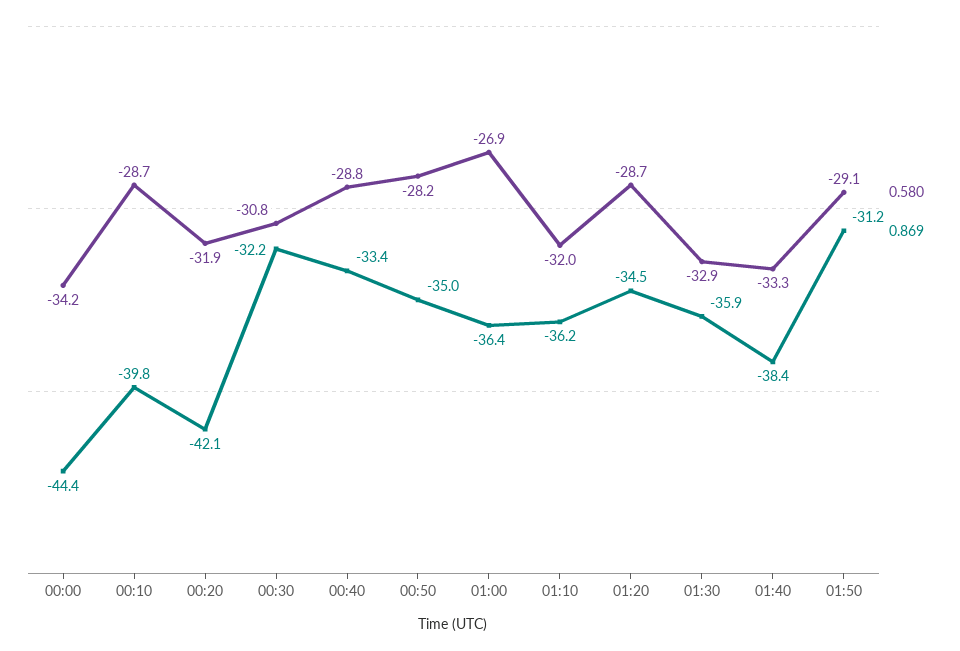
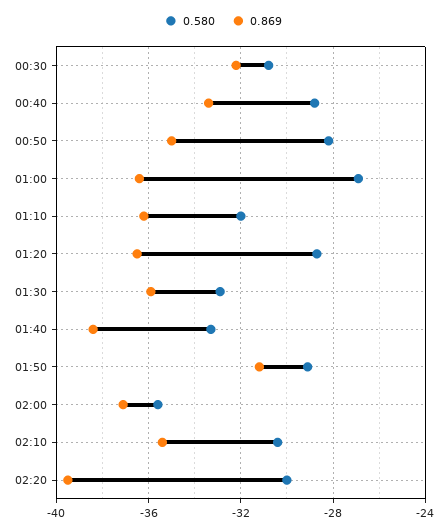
0.580, 00:00: -34.2 -> none
0.869, 00:00: -44.4 -> none
0.580, 00:10: -28.7 -> none
0.869, 00:10: -39.8 -> none
0.580, 00:20: -31.9 -> none
0.869, 00:20: -42.1 -> none
0.869, 01:20: -34.5 -> -36.5
0.580, 02:00: none -> -35.5
0.869, 02:00: none -> -37
0.580, 02:10: none -> -30.5
0.869, 02:10: none -> -35.5
0.580, 02:20: none -> -30
0.869, 02:20: none -> -39.5

